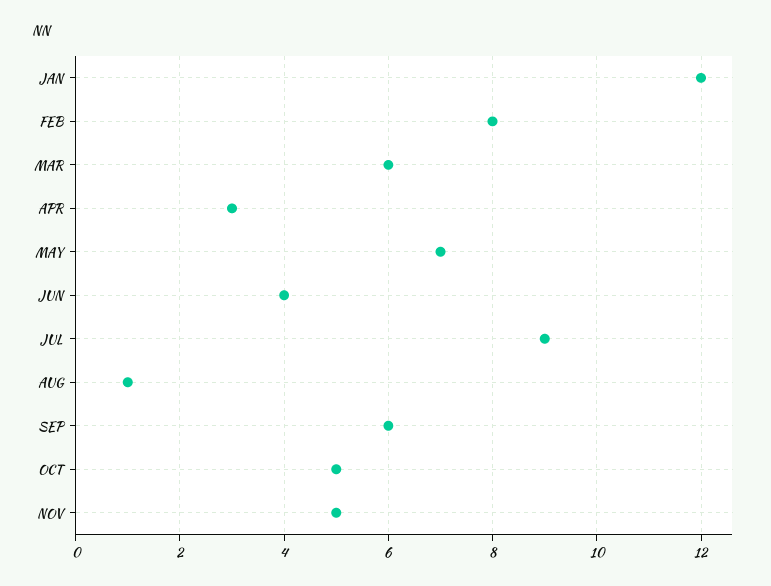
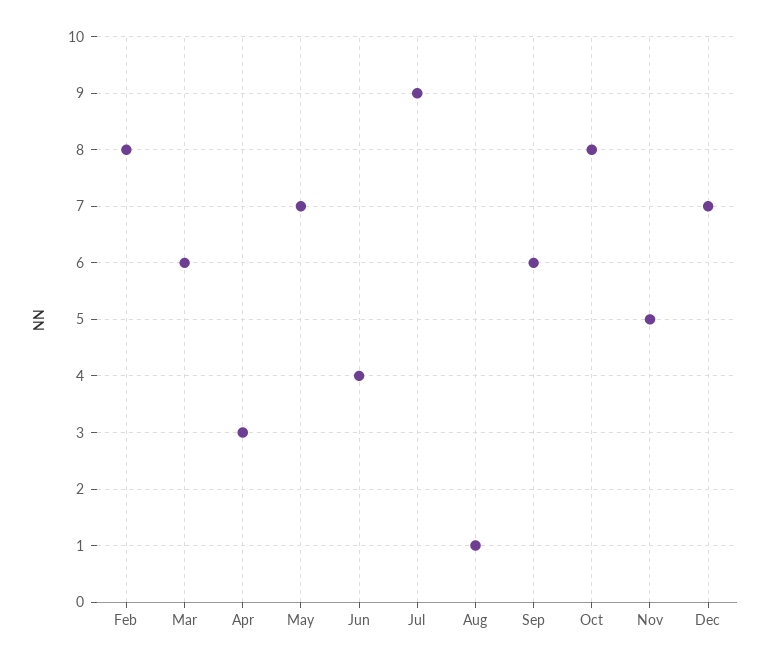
JAN: 12 -> none
OCT: 5 -> 8
Dec: none -> 7

